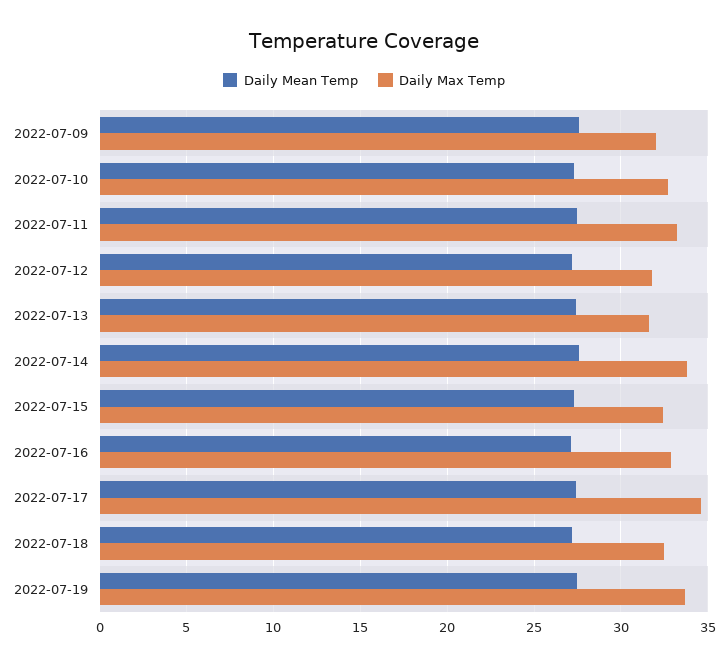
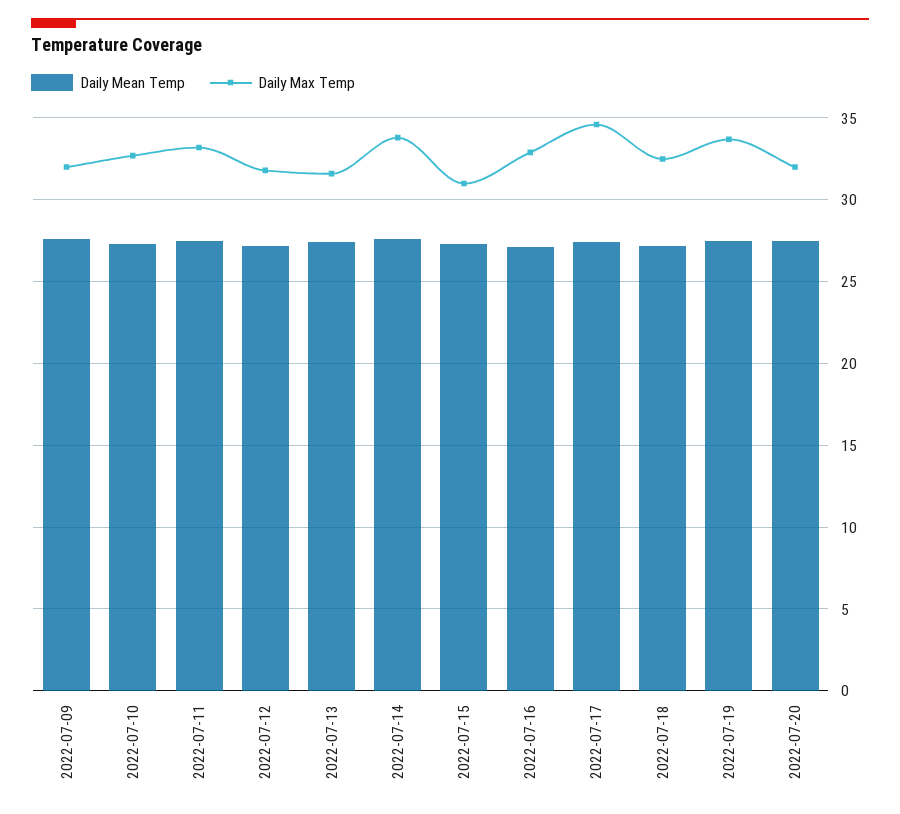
Daily Max Temp, 2022-07-15: 32.5 -> 31
Daily Mean Temp, 2022-07-20: none -> 27.5
Daily Max Temp, 2022-07-20: none -> 32

